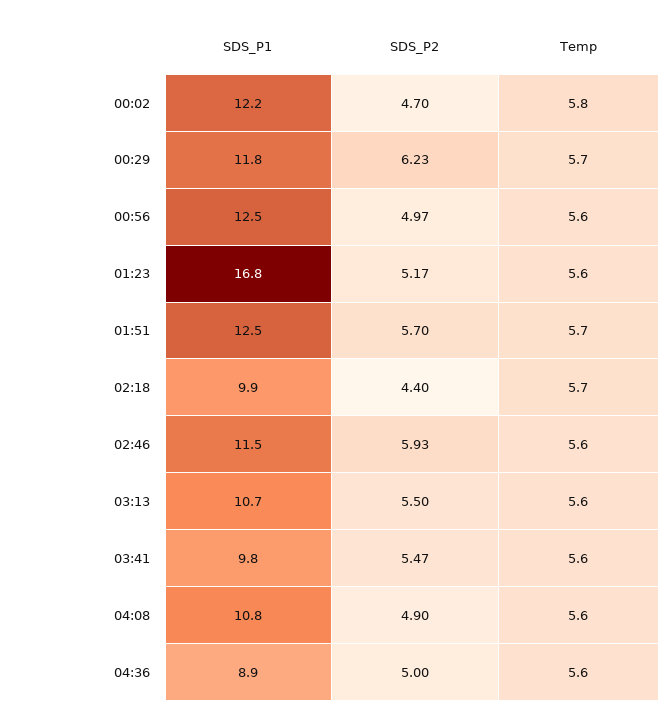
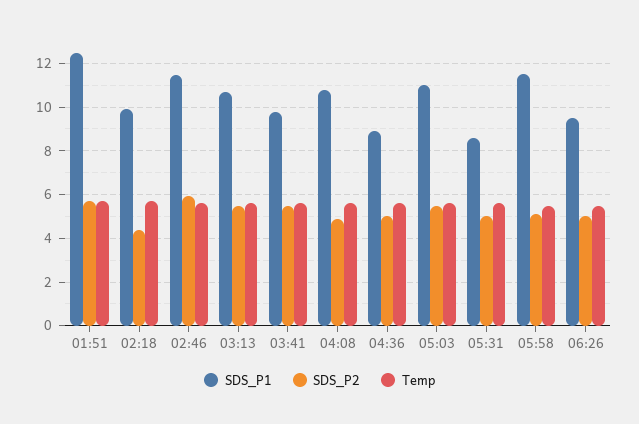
SDS_P1, 00:02: 12.2 -> none
SDS_P2, 00:02: 4.7 -> none
Temp, 00:02: 5.8 -> none
SDS_P1, 00:29: 11.8 -> none
SDS_P2, 00:29: 6.23 -> none
Temp, 00:29: 5.7 -> none
SDS_P1, 00:56: 12.5 -> none
SDS_P2, 00:56: 4.97 -> none
Temp, 00:56: 5.6 -> none
SDS_P1, 01:23: 16.8 -> none
SDS_P2, 01:23: 5.17 -> none
Temp, 01:23: 5.6 -> none
SDS_P1, 05:03: none -> 11
SDS_P2, 05:03: none -> 5.5
Temp, 05:03: none -> 5.5
SDS_P1, 05:31: none -> 8.5
SDS_P2, 05:31: none -> 5
Temp, 05:31: none -> 5.5
SDS_P1, 05:58: none -> 11.5
SDS_P2, 05:58: none -> 5
Temp, 05:58: none -> 5.5
SDS_P1, 06:26: none -> 9.5
SDS_P2, 06:26: none -> 5
Temp, 06:26: none -> 5.5

